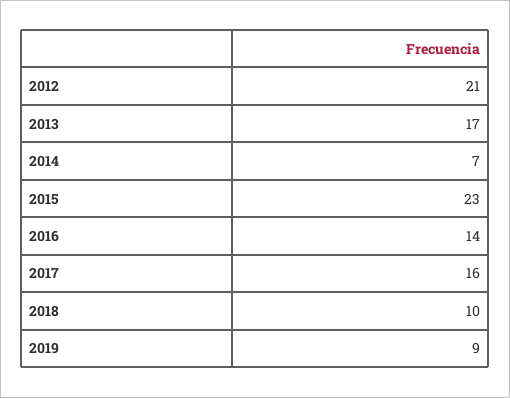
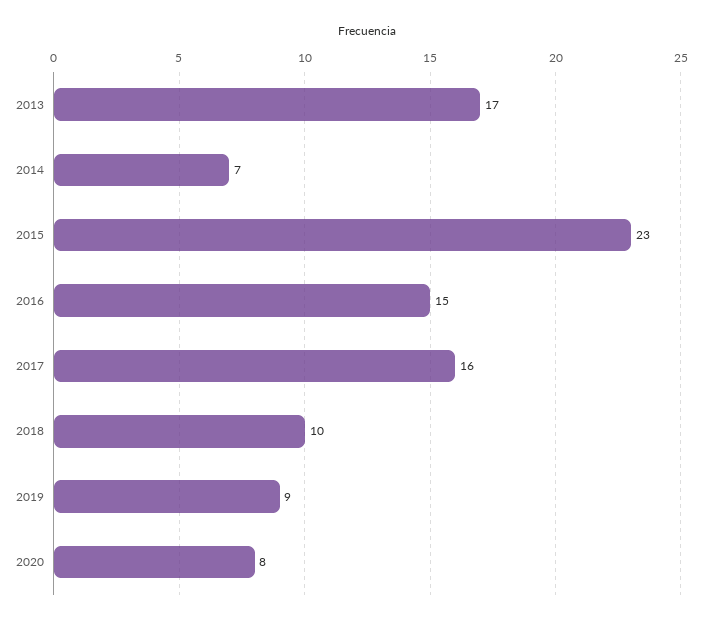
2012: 21 -> none
2016: 14 -> 15
2020: none -> 8

